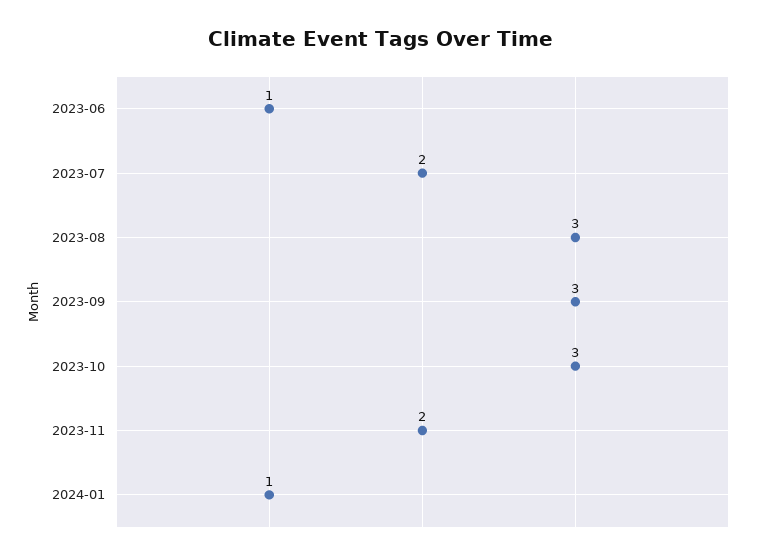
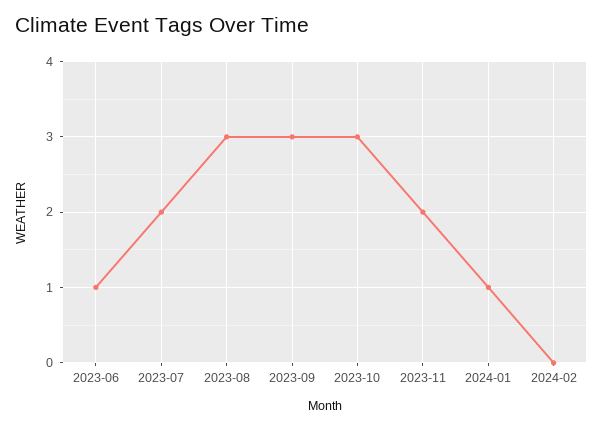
2024-02: none -> 0

